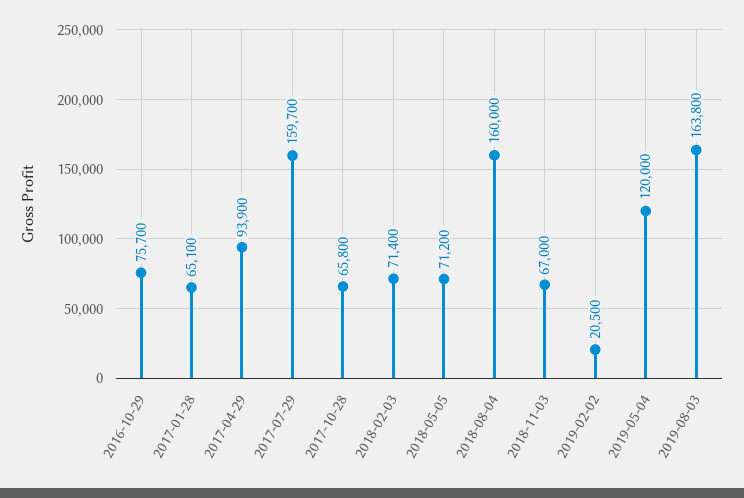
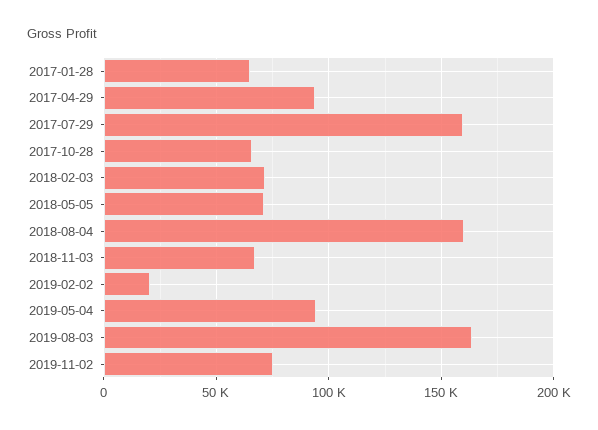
2016-10-29: 75700 -> none
2019-05-04: 120000 -> 95000
2019-11-02: none -> 75000

